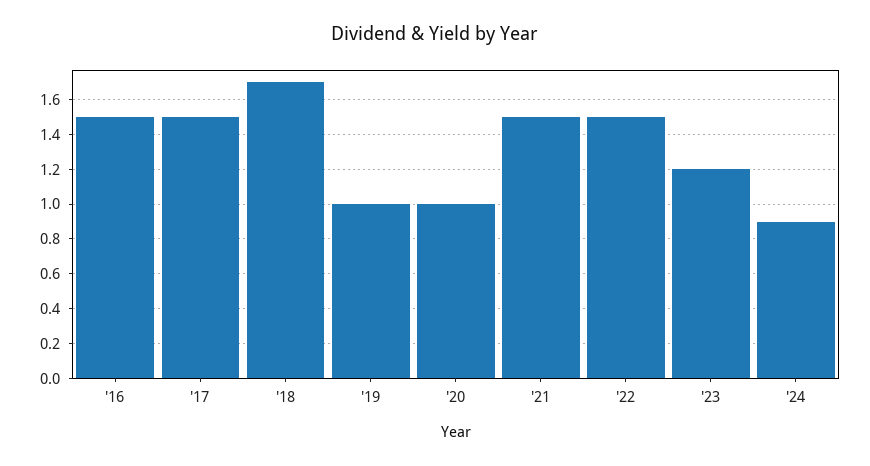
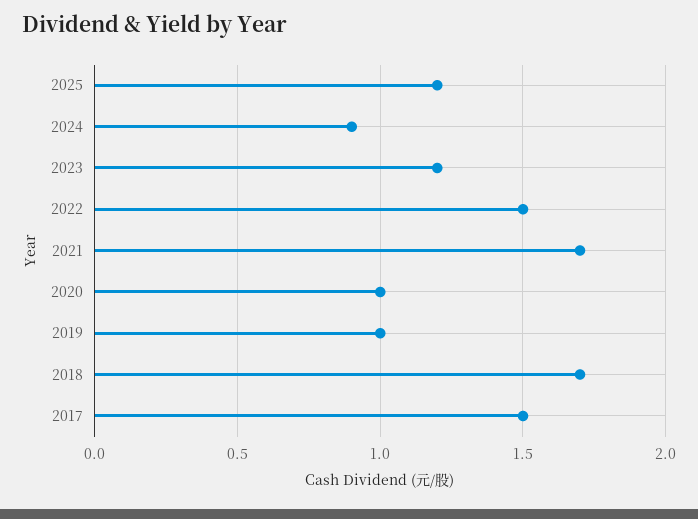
'16: 1.5 -> none
'21: 1.5 -> 1.7
2025: none -> 1.2

